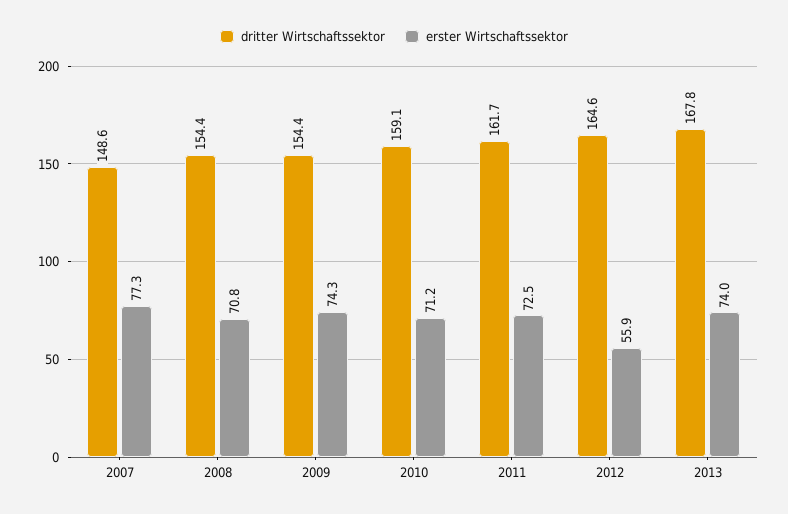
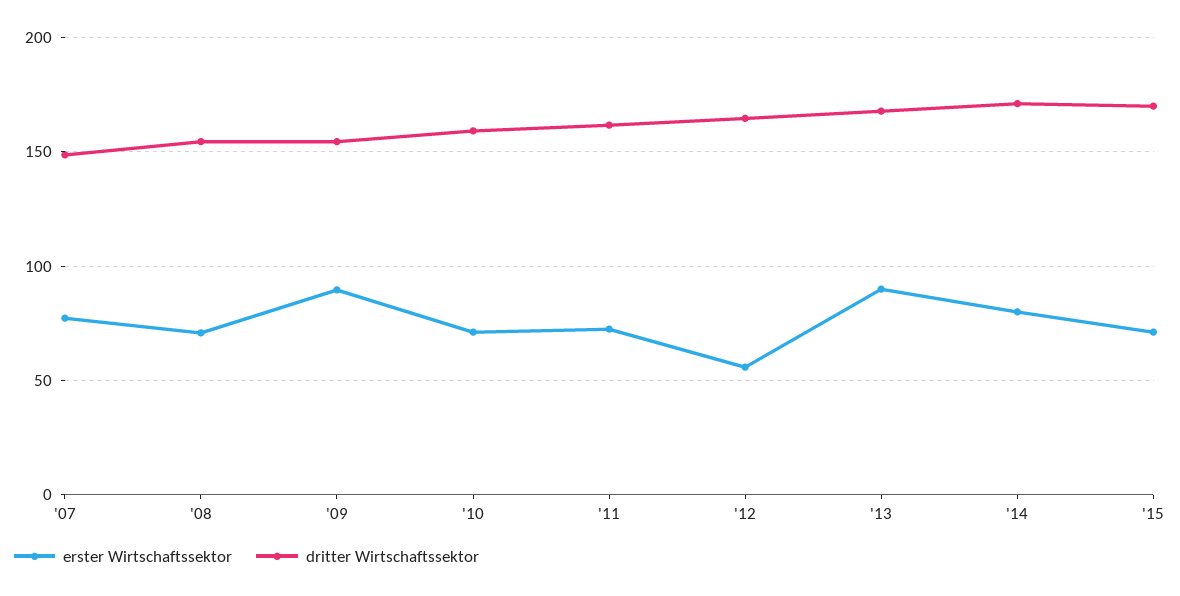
erster Wirtschaftssektor, 2009: 74.3 -> 90
erster Wirtschaftssektor, 2013: 74 -> 90
erster Wirtschaftssektor, '14: none -> 80
dritter Wirtschaftssektor, '14: none -> 170
erster Wirtschaftssektor, '15: none -> 70
dritter Wirtschaftssektor, '15: none -> 170

